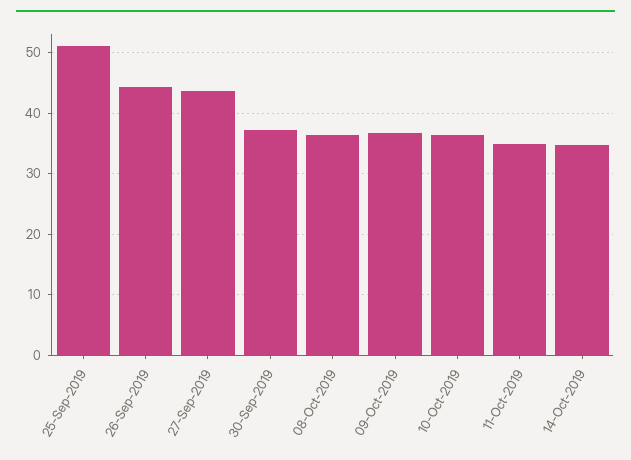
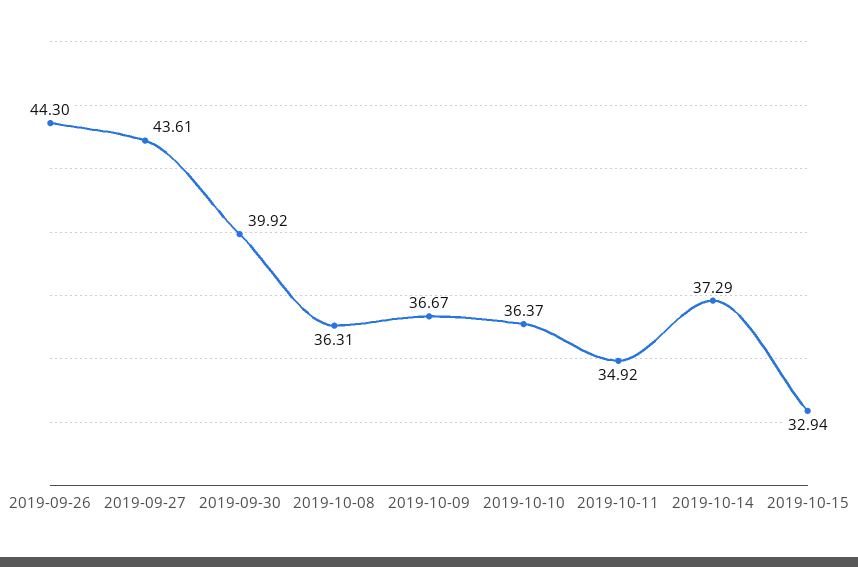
25-Sep-2019: 51 -> none
30-Sep-2019: 37 -> 39.92
14-Oct-2019: 35 -> 37.29
2019-10-15: none -> 32.94

